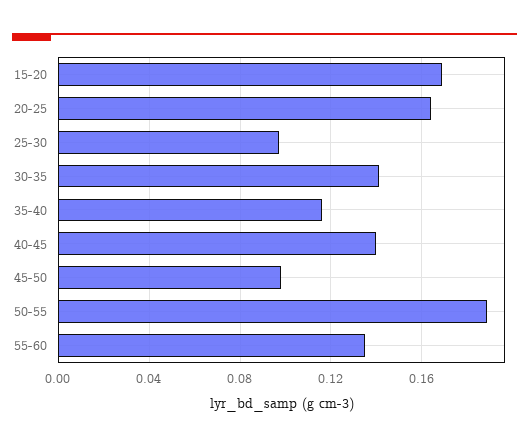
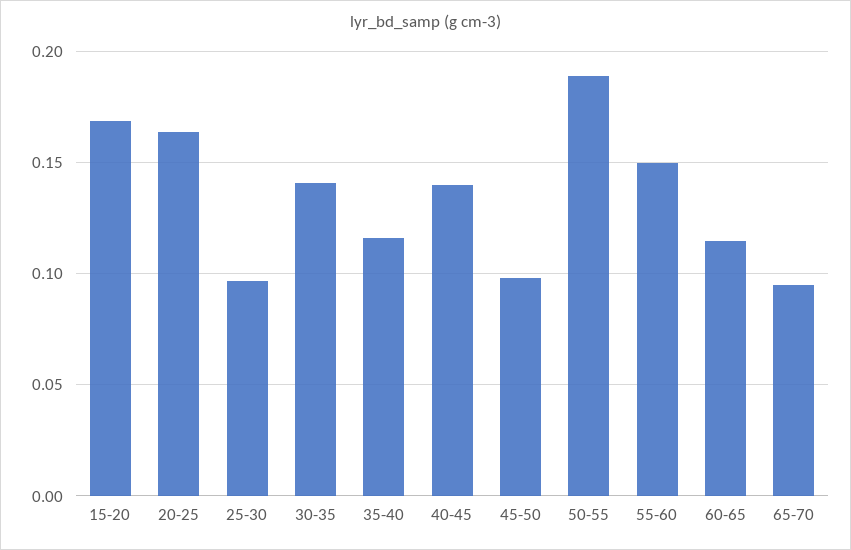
55-60: 0.135 -> 0.15
60-65: none -> 0.115
65-70: none -> 0.095

